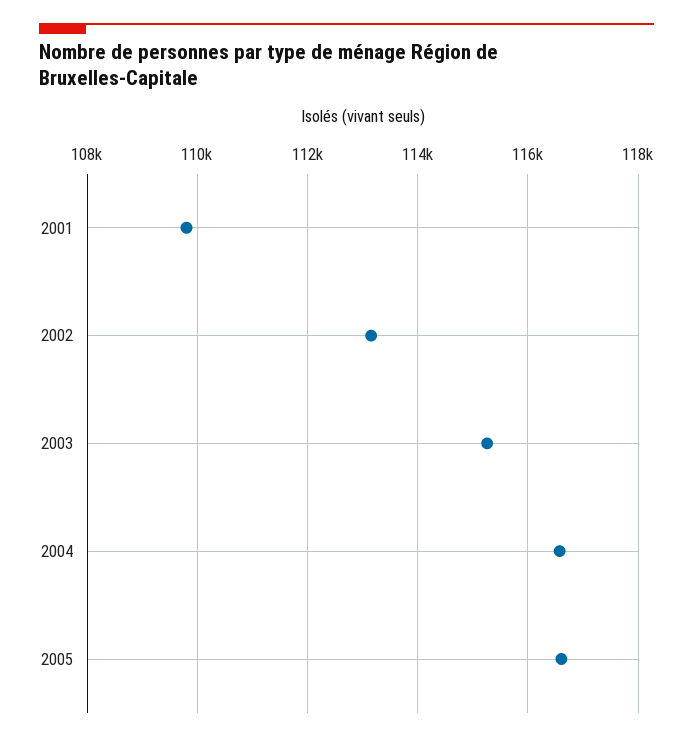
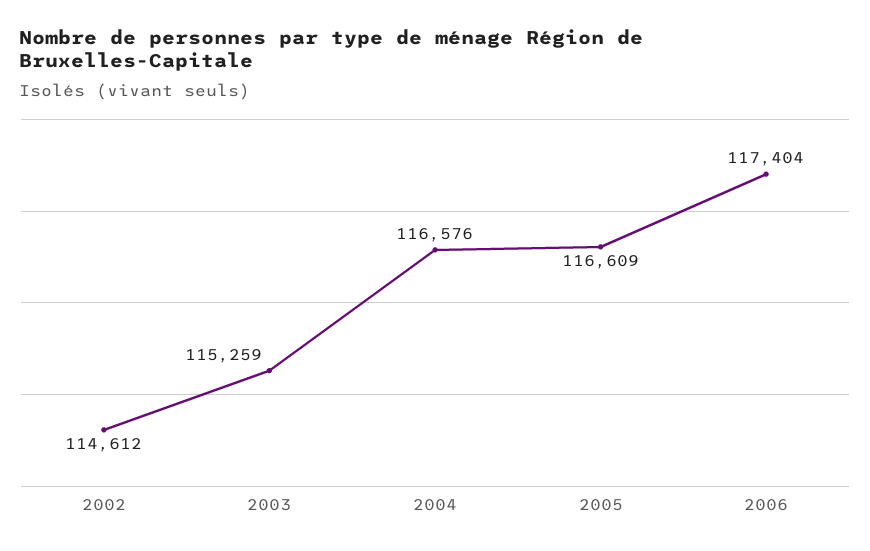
2001: 109800 -> none
2002: 113200 -> 114612
2006: none -> 117404

